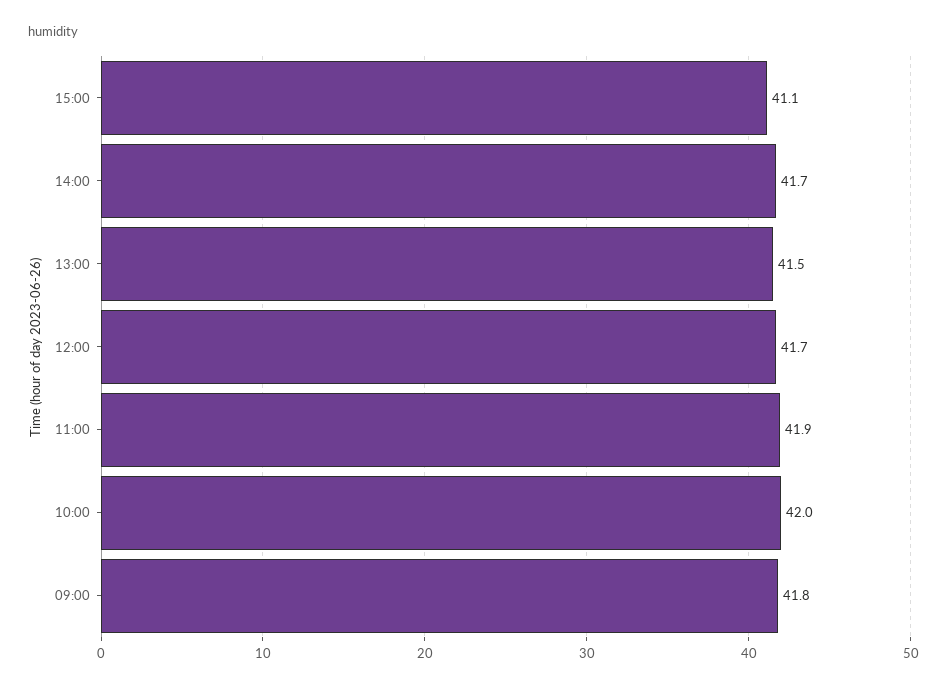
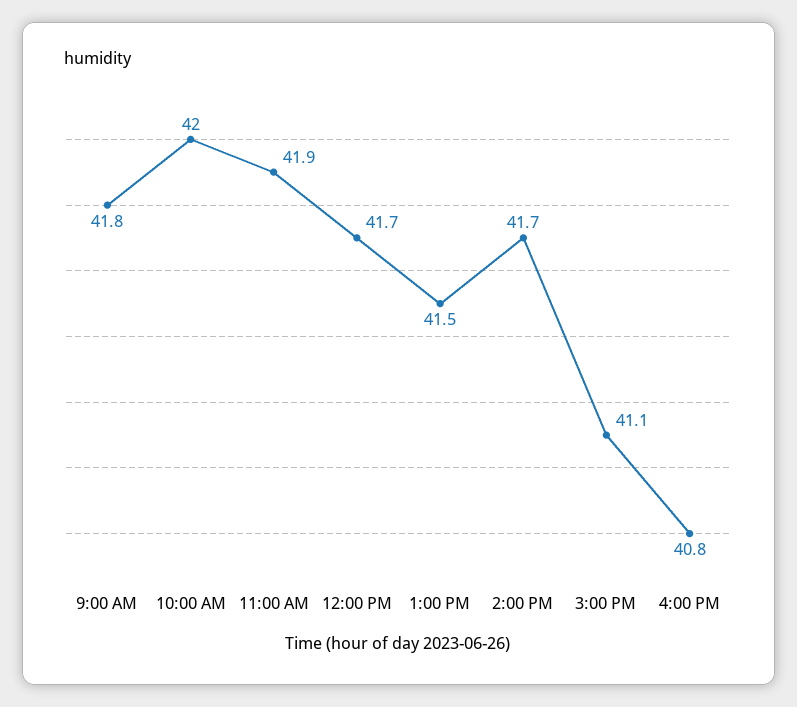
4:00 PM: none -> 40.8

